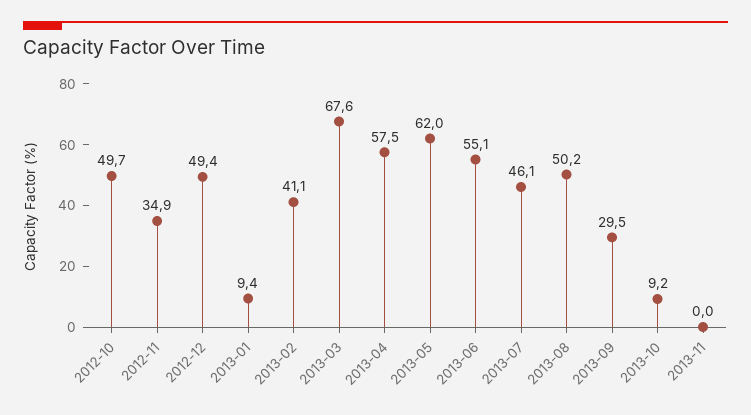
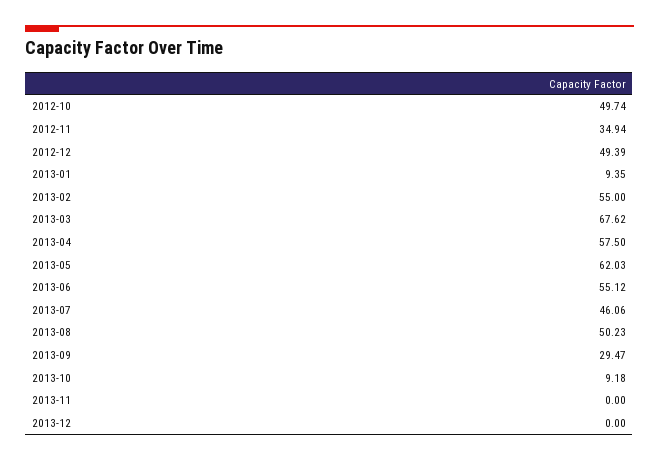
2013-02: 41.1 -> 55
2013-12: none -> 0

